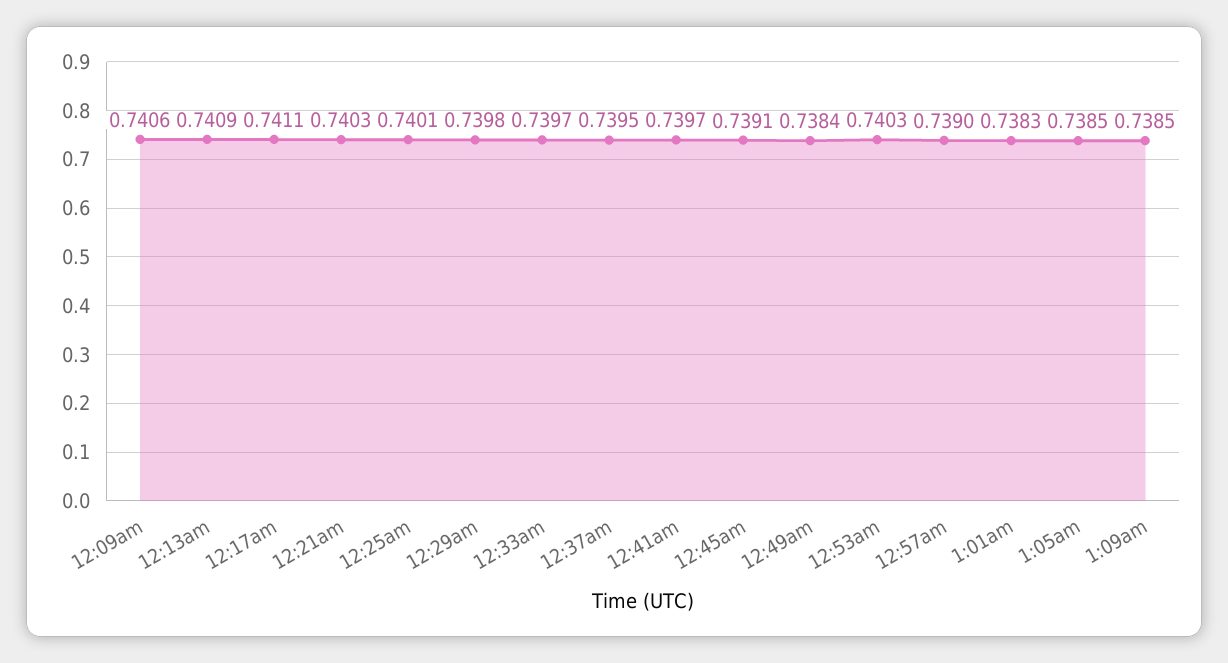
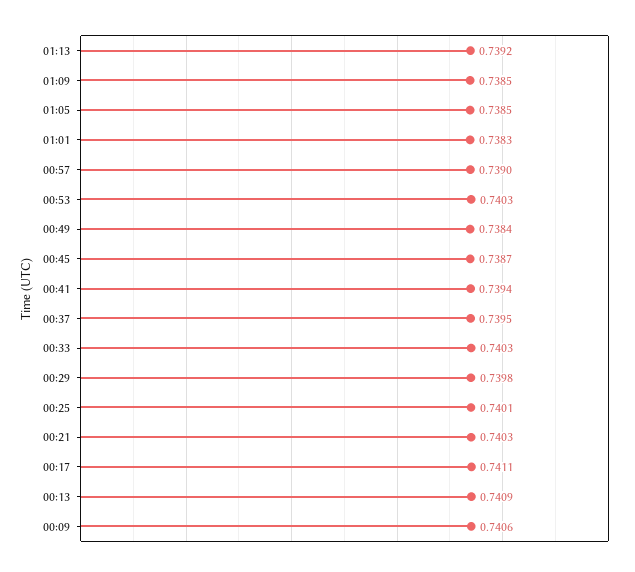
12:33am: 0.7397 -> 0.7403
12:41am: 0.7397 -> 0.7394
12:45am: 0.7391 -> 0.7387
01:13: none -> 0.7392

